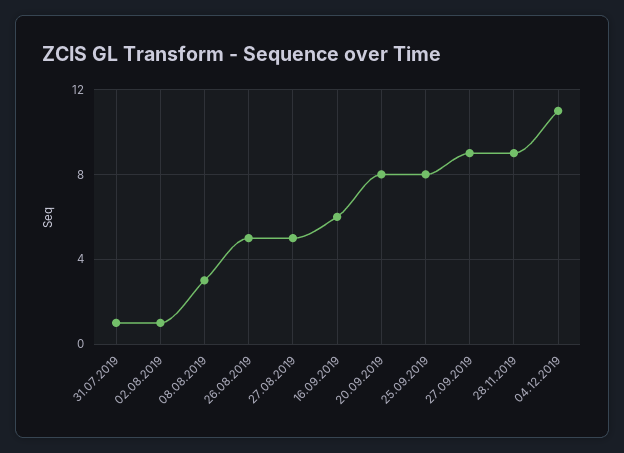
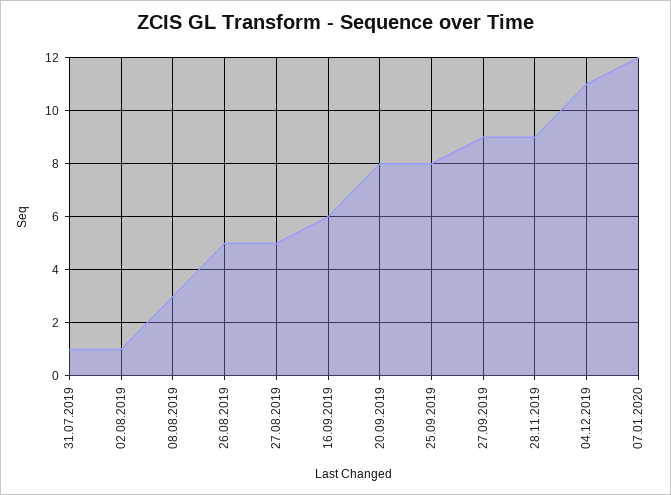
07.01.2020: none -> 12

